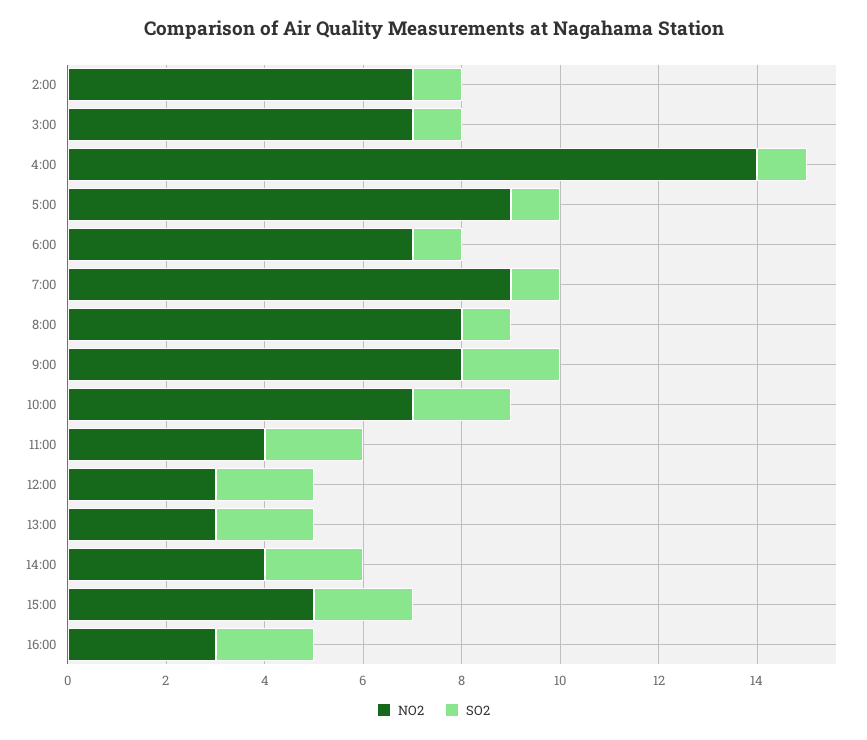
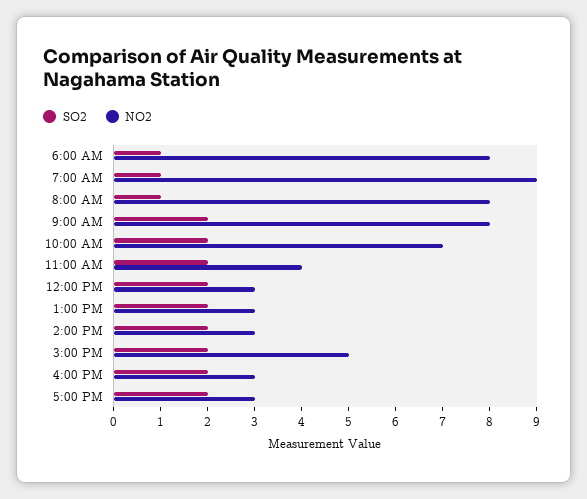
NO2, 2:00: 7 -> none
SO2, 2:00: 1 -> none
NO2, 3:00: 7 -> none
SO2, 3:00: 1 -> none
NO2, 4:00: 14 -> none
SO2, 4:00: 1 -> none
NO2, 5:00: 9 -> none
SO2, 5:00: 1 -> none
NO2, 6:00: 7 -> 8
NO2, 14:00: 4 -> 3
SO2, 5:00 PM: none -> 2
NO2, 5:00 PM: none -> 3

